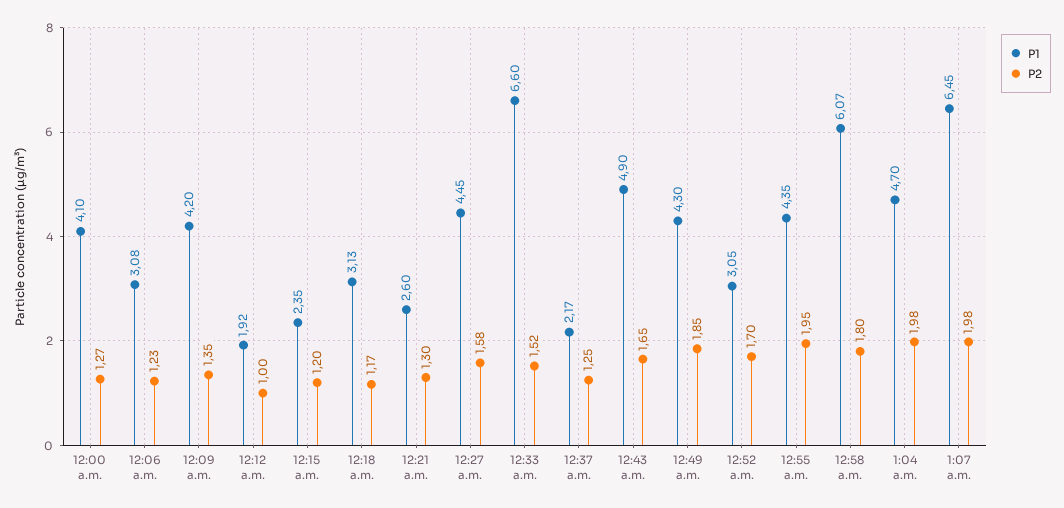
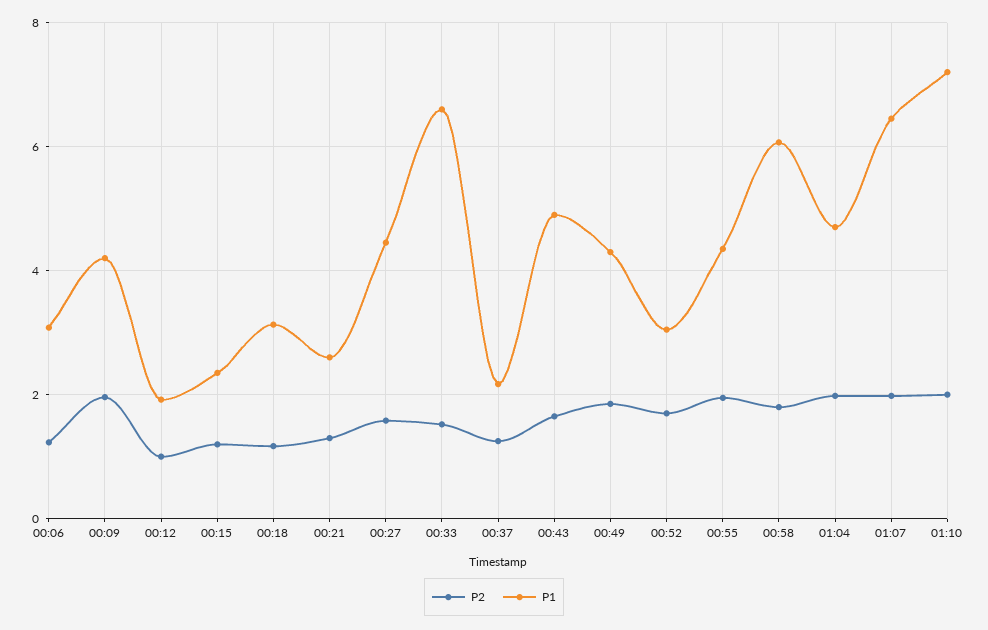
P1, 12:00 a.m.: 4.1 -> none
P2, 12:00 a.m.: 1.27 -> none
P2, 12:09 a.m.: 1.35 -> 2
P2, 01:10: none -> 2
P1, 01:10: none -> 7.2

